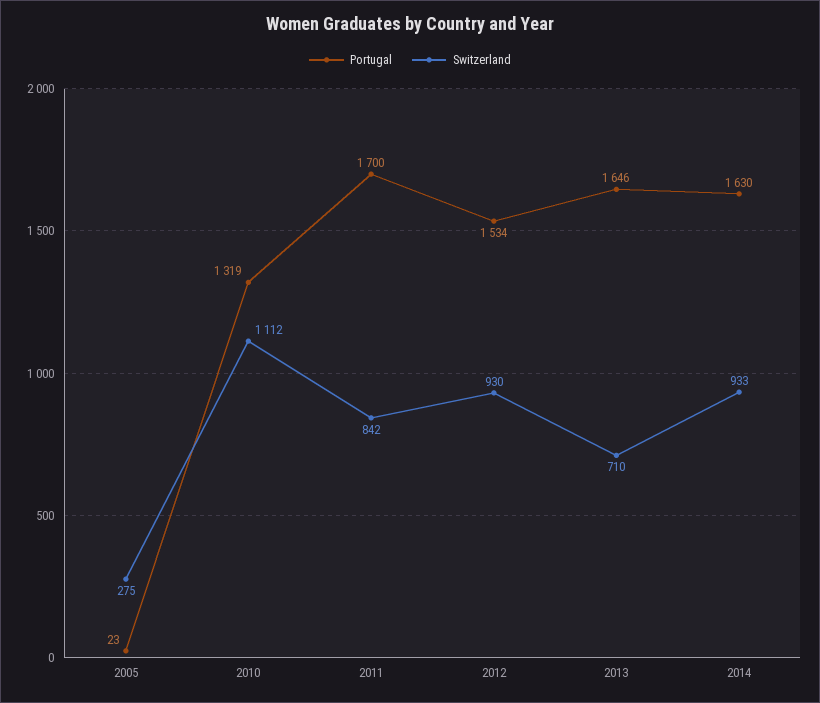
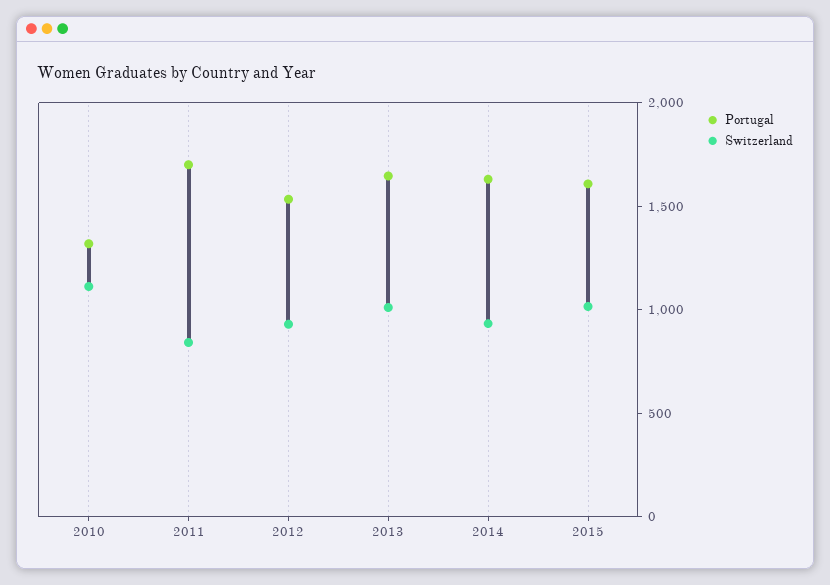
Portugal, 2005: 23 -> none
Switzerland, 2005: 275 -> none
Switzerland, 2013: 710 -> 1000
Portugal, 2015: none -> 1600
Switzerland, 2015: none -> 1000

